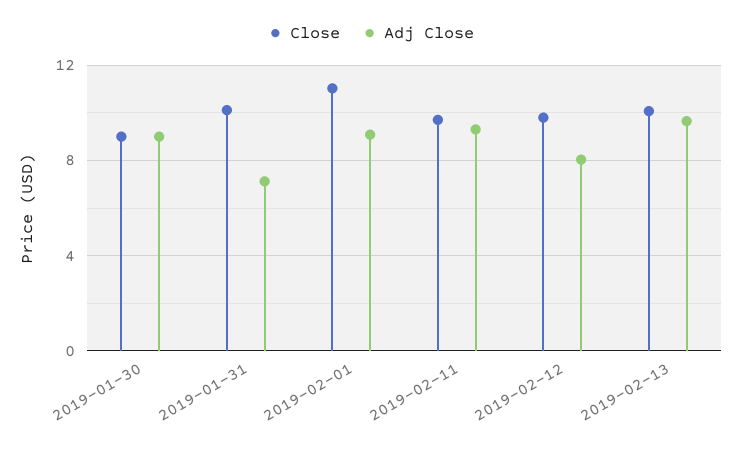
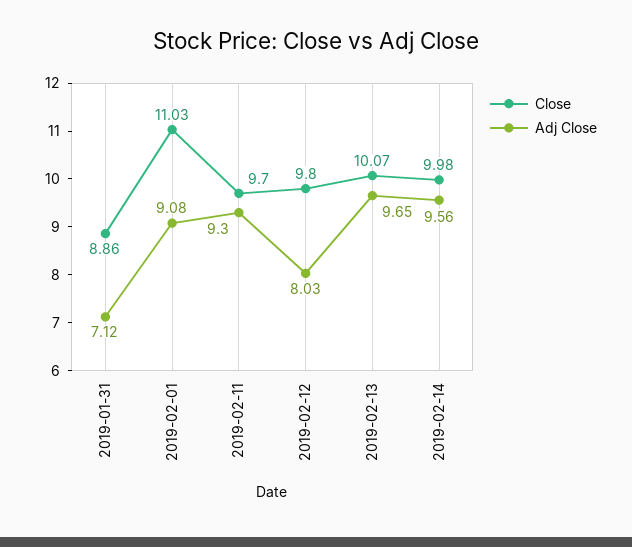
Close, 2019-01-30: 9 -> none
Adj Close, 2019-01-30: 9 -> none
Close, 2019-01-31: 10 -> 8.86
Close, 2019-02-14: none -> 9.98
Adj Close, 2019-02-14: none -> 9.56

